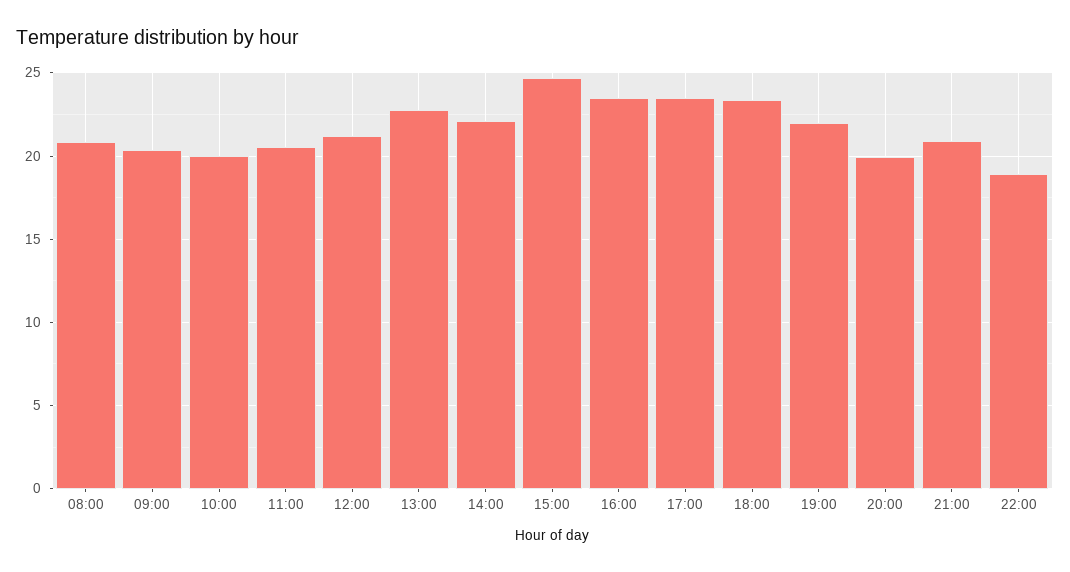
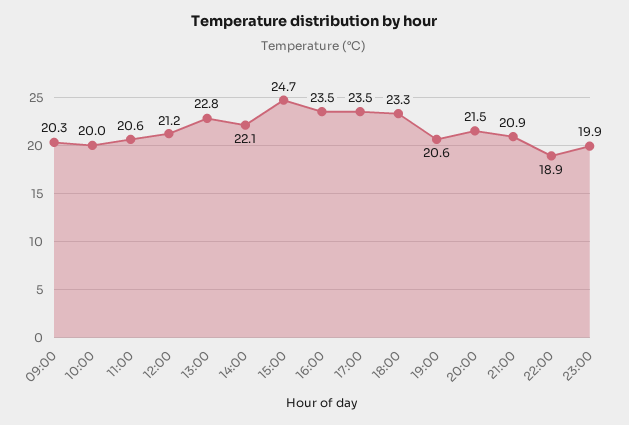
08:00: 21 -> none
19:00: 22 -> 20.6
20:00: 20 -> 21.5
23:00: none -> 19.9

